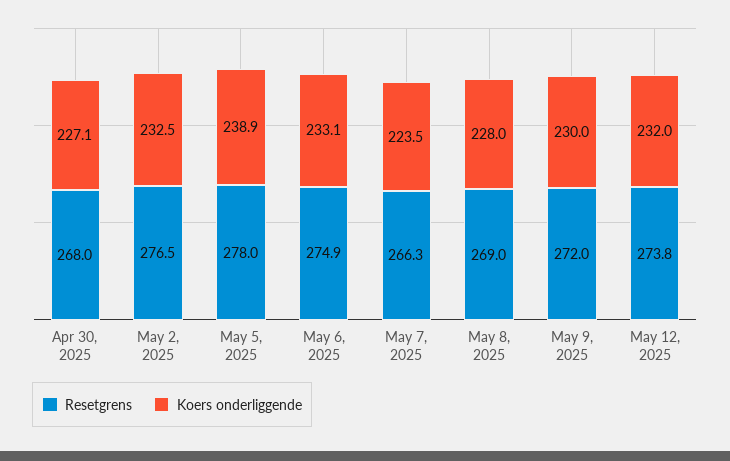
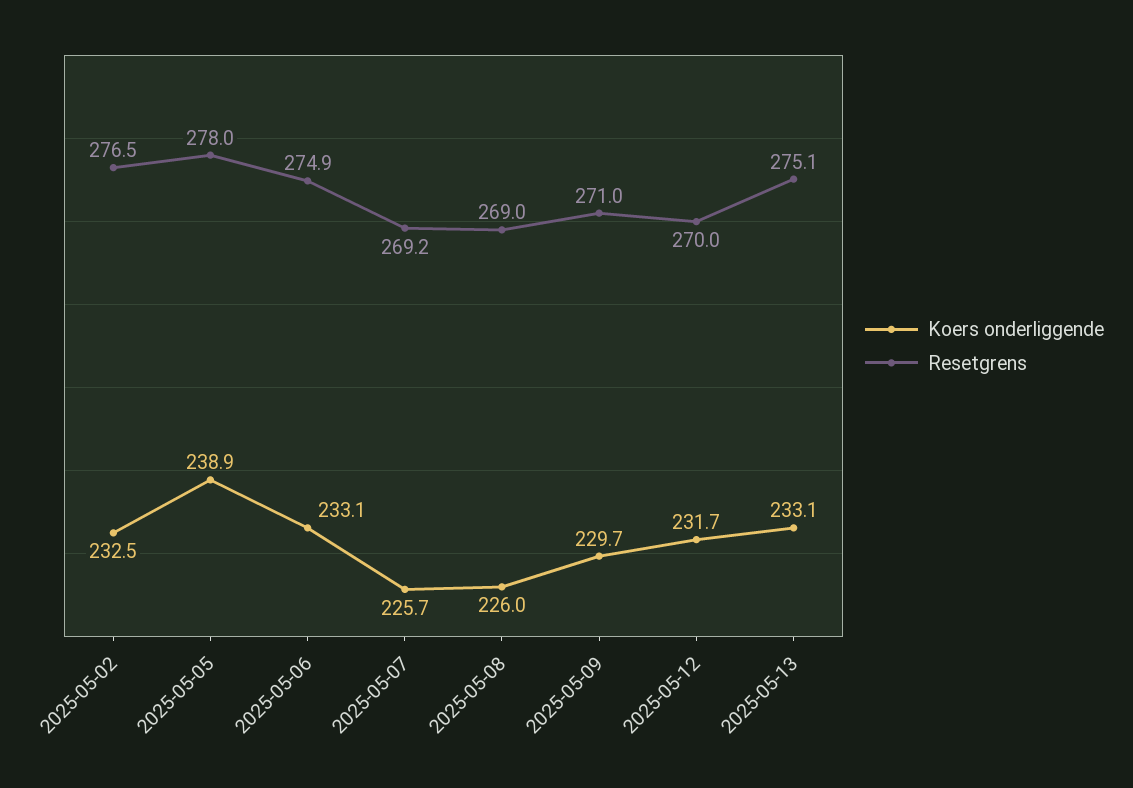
Resetgrens, Apr 30, 2025: 268 -> none
Koers onderliggende, Apr 30, 2025: 227.1 -> none
Resetgrens, May 7, 2025: 266.3 -> 269.2
Koers onderliggende, May 7, 2025: 223.5 -> 225.7
Koers onderliggende, May 8, 2025: 228 -> 226
Resetgrens, May 9, 2025: 272 -> 271
Koers onderliggende, May 9, 2025: 230 -> 229.7
Resetgrens, May 12, 2025: 273.8 -> 270
Koers onderliggende, May 12, 2025: 232 -> 231.7
Koers onderliggende, 2025-05-13: none -> 233.1
Resetgrens, 2025-05-13: none -> 275.1

